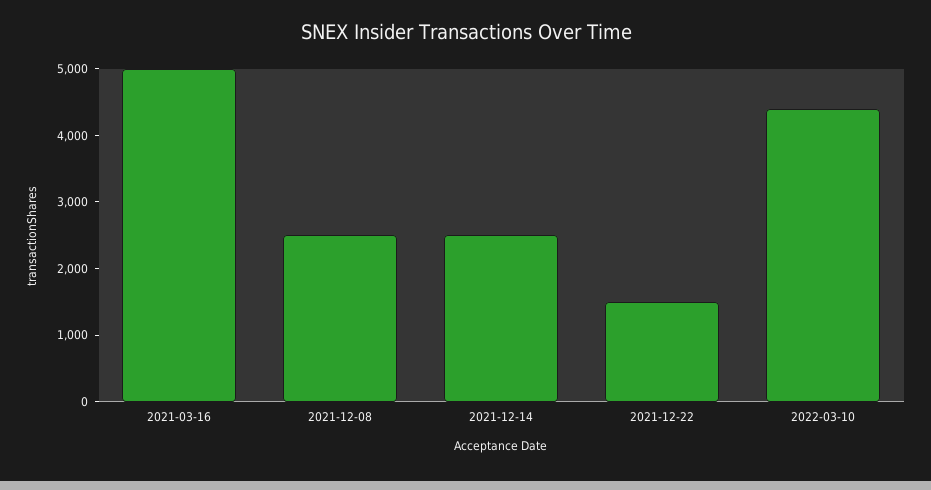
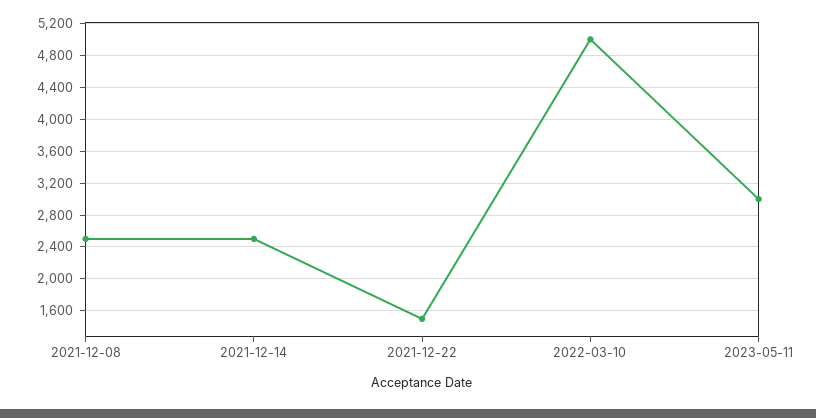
2021-03-16: 5000 -> none
2022-03-10: 4400 -> 5000
2023-05-11: none -> 3000

